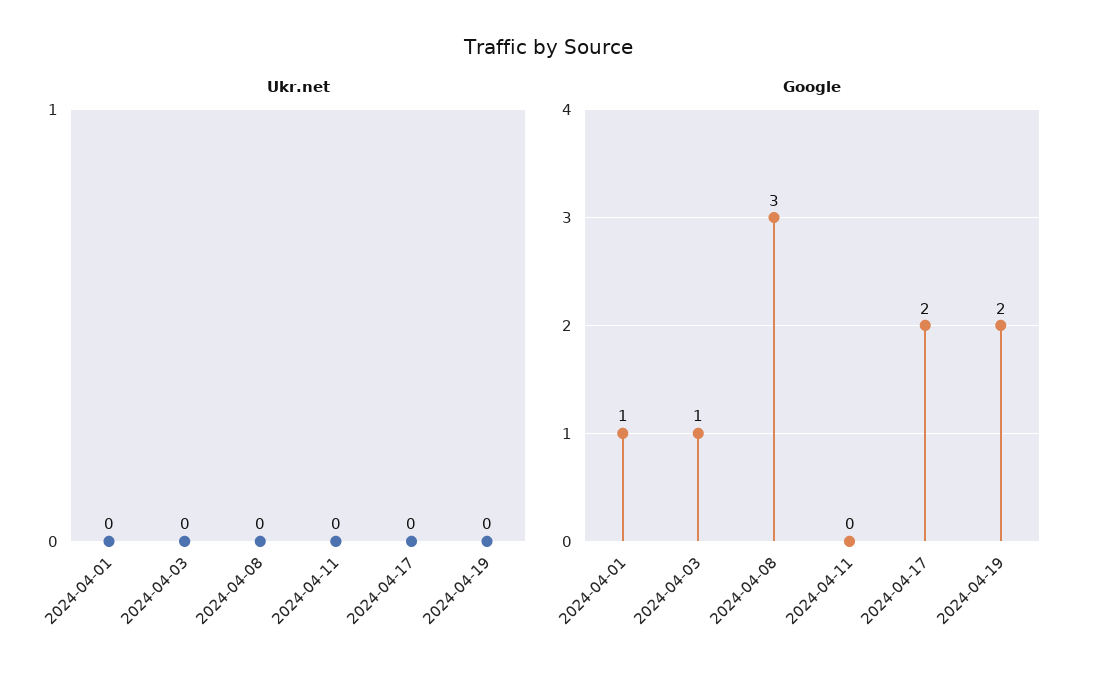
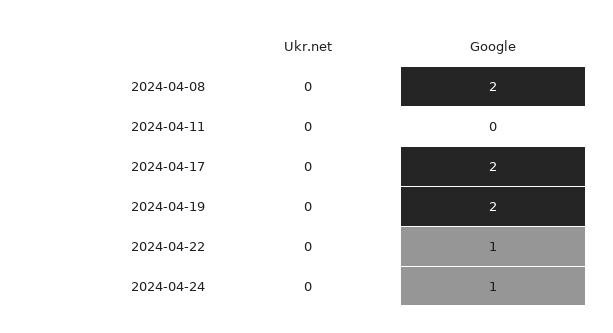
Ukr.net, 2024-04-01: 0 -> none
Ukr.net, 2024-04-03: 0 -> none
Google, 2024-04-01: 1 -> none
Google, 2024-04-03: 1 -> none
Google, 2024-04-08: 3 -> 2
Ukr.net, 2024-04-22: none -> 0
Google, 2024-04-22: none -> 1
Ukr.net, 2024-04-24: none -> 0
Google, 2024-04-24: none -> 1

